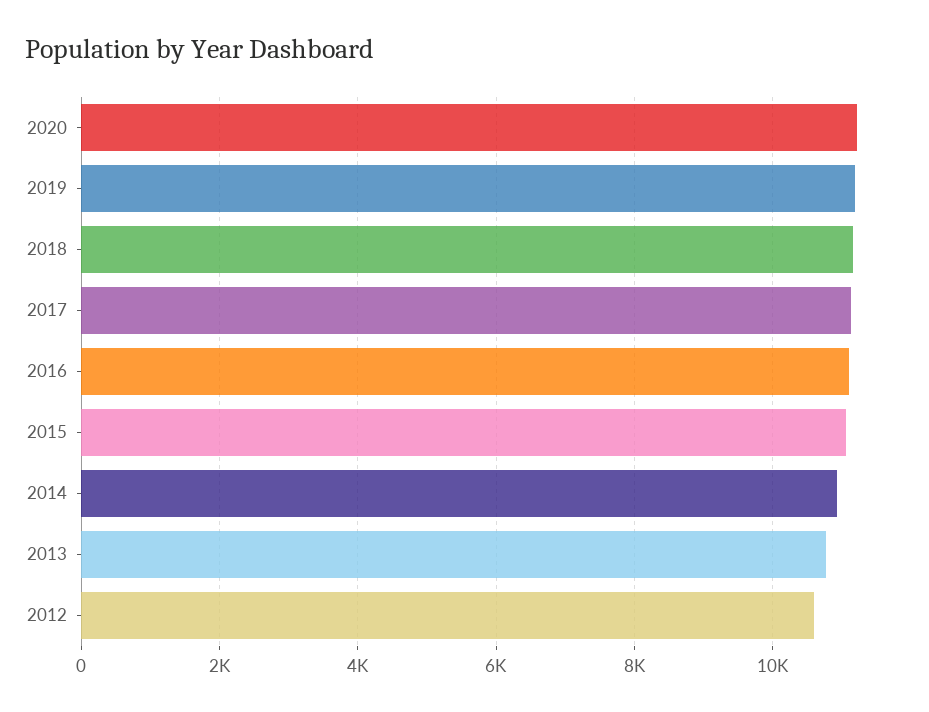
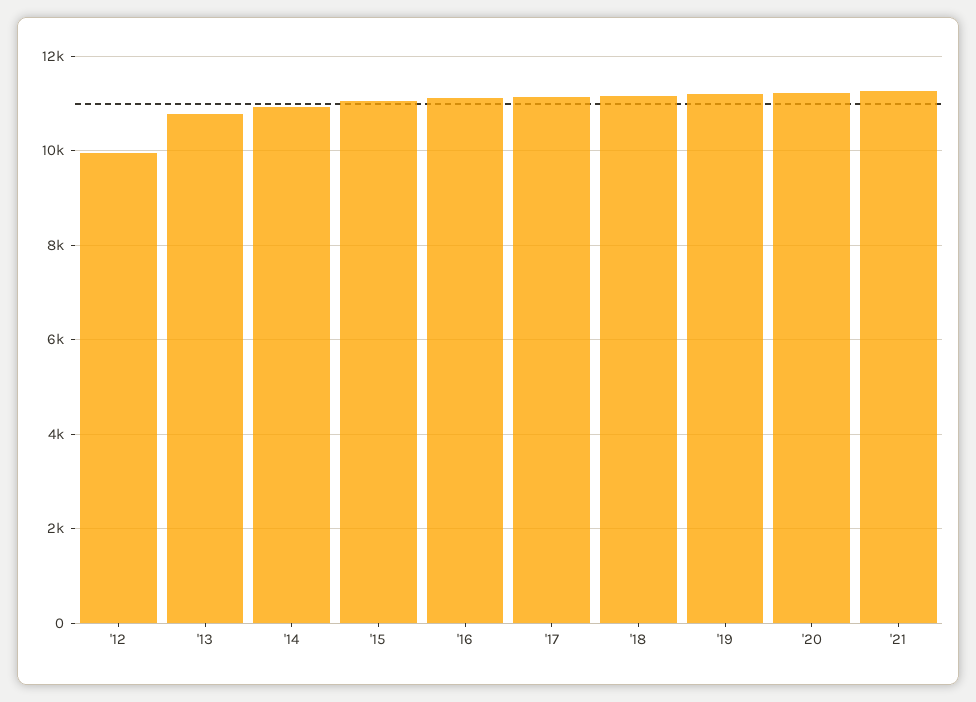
2012: 10600 -> 10000
'21: none -> 11200

